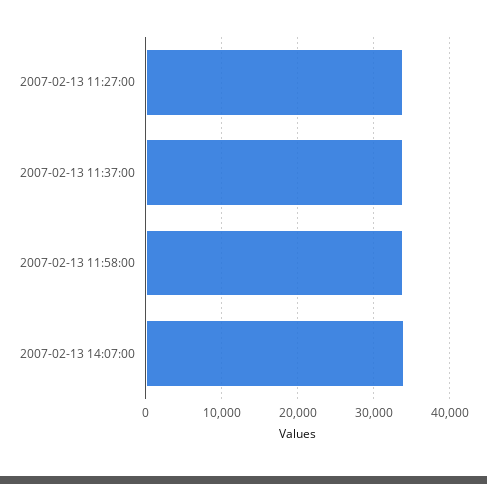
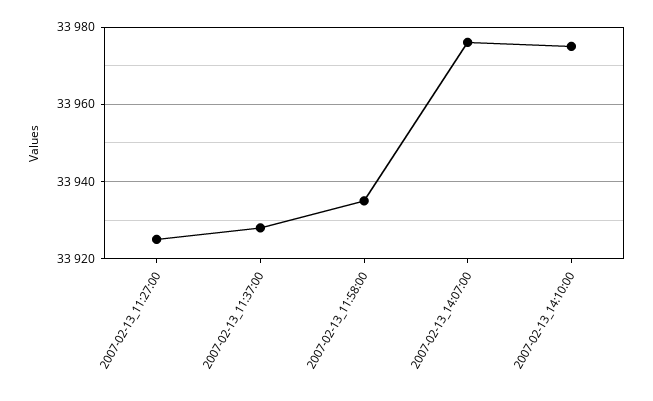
2007-02-13_14:10:00: none -> 33975

